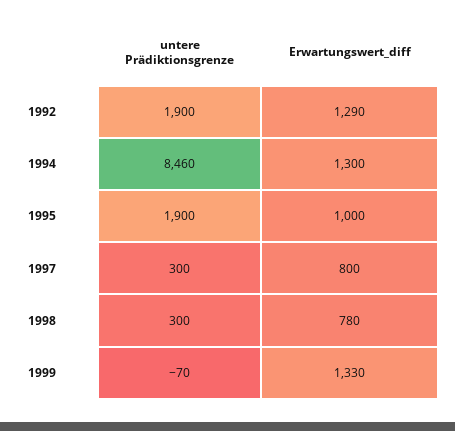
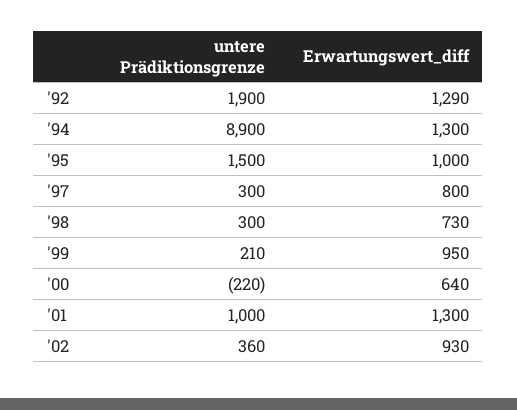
untere Prädiktionsgrenze, 1994: 8460 -> 8900
untere Prädiktionsgrenze, 1995: 1900 -> 1500
Erwartungswert_diff, 1998: 780 -> 730
untere Prädiktionsgrenze, 1999: -70 -> 210
Erwartungswert_diff, 1999: 1330 -> 950
untere Prädiktionsgrenze, '00: none -> -220
Erwartungswert_diff, '00: none -> 640
untere Prädiktionsgrenze, '01: none -> 1000
Erwartungswert_diff, '01: none -> 1300
untere Prädiktionsgrenze, '02: none -> 360
Erwartungswert_diff, '02: none -> 930

